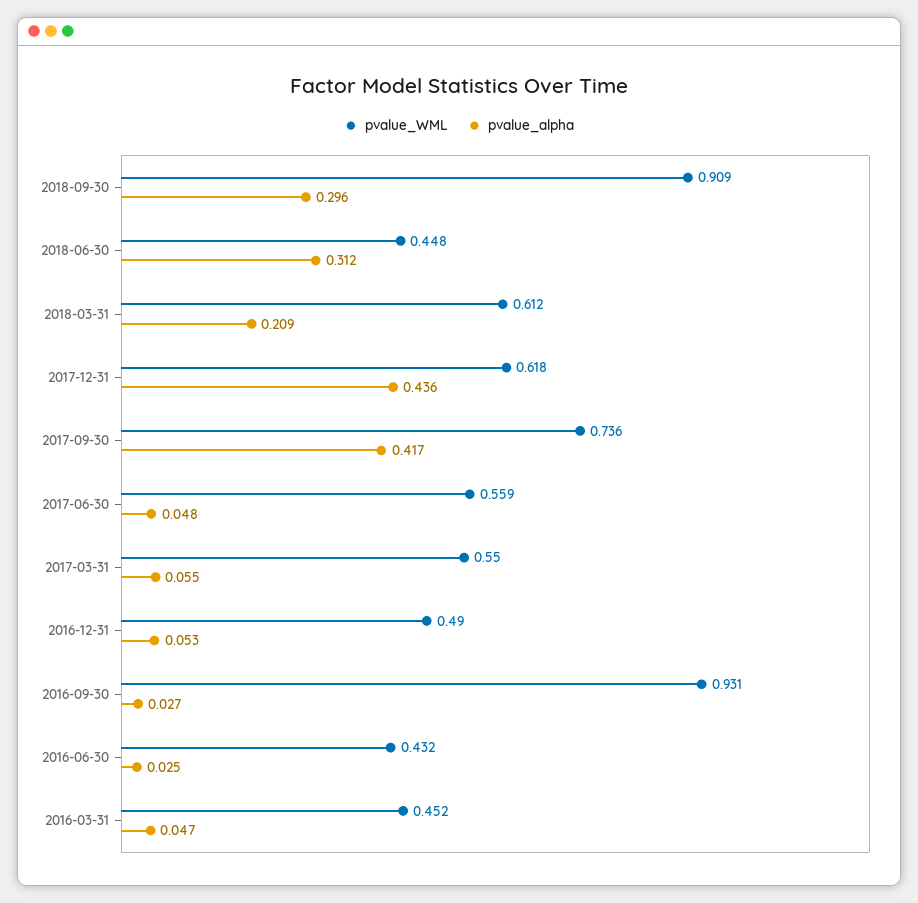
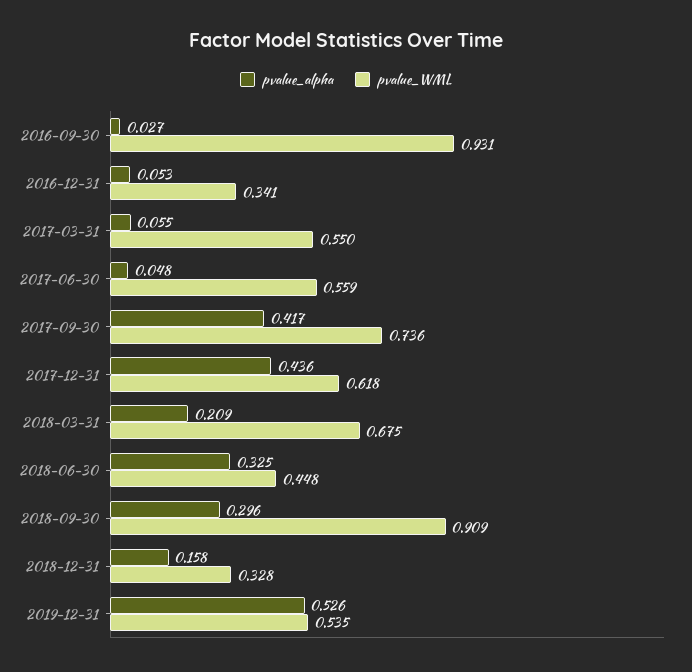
pvalue_alpha, 2018-06-30: 0.312 -> 0.325
pvalue_WML, 2018-03-31: 0.612 -> 0.675
pvalue_WML, 2016-12-31: 0.49 -> 0.341
pvalue_WML, 2016-06-30: 0.432 -> none
pvalue_alpha, 2016-06-30: 0.025 -> none
pvalue_WML, 2016-03-31: 0.452 -> none
pvalue_alpha, 2016-03-31: 0.047 -> none
pvalue_alpha, 2018-12-31: none -> 0.158
pvalue_WML, 2018-12-31: none -> 0.328
pvalue_alpha, 2019-12-31: none -> 0.526
pvalue_WML, 2019-12-31: none -> 0.535

